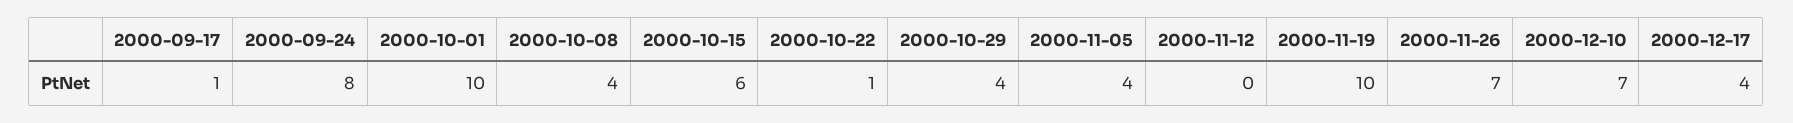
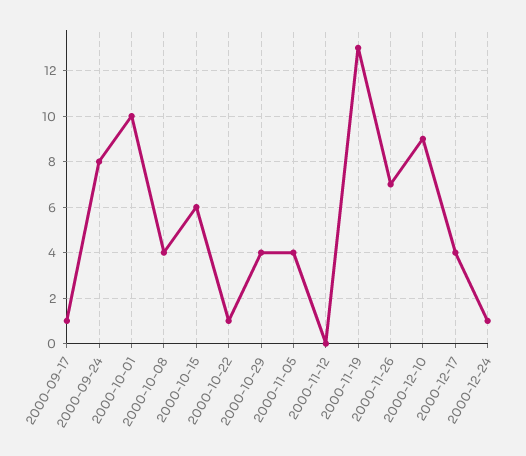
2000-11-19: 10 -> 13
2000-12-10: 7 -> 9
2000-12-24: none -> 1

